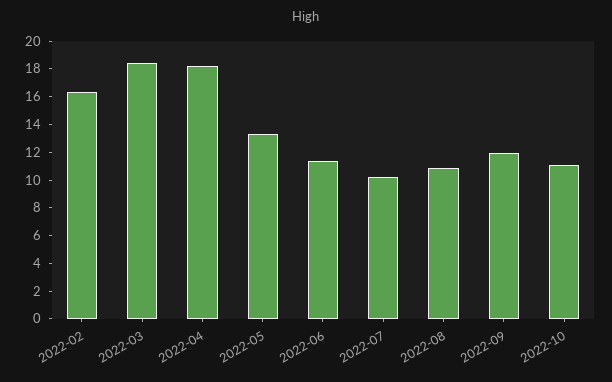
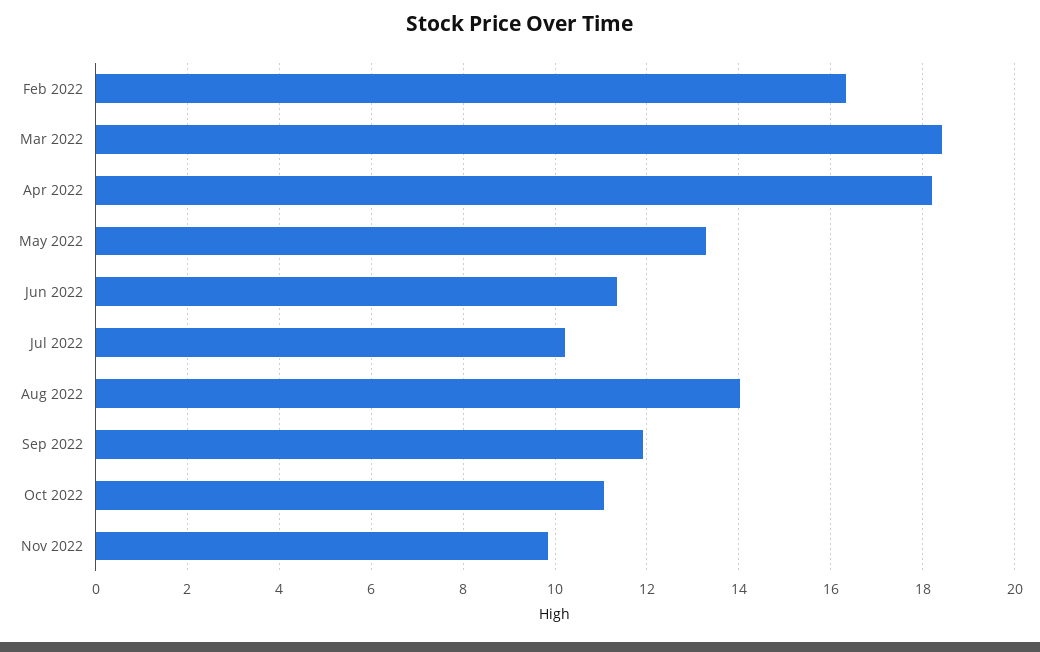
2022-08: 11 -> 14
Nov 2022: none -> 9.8

